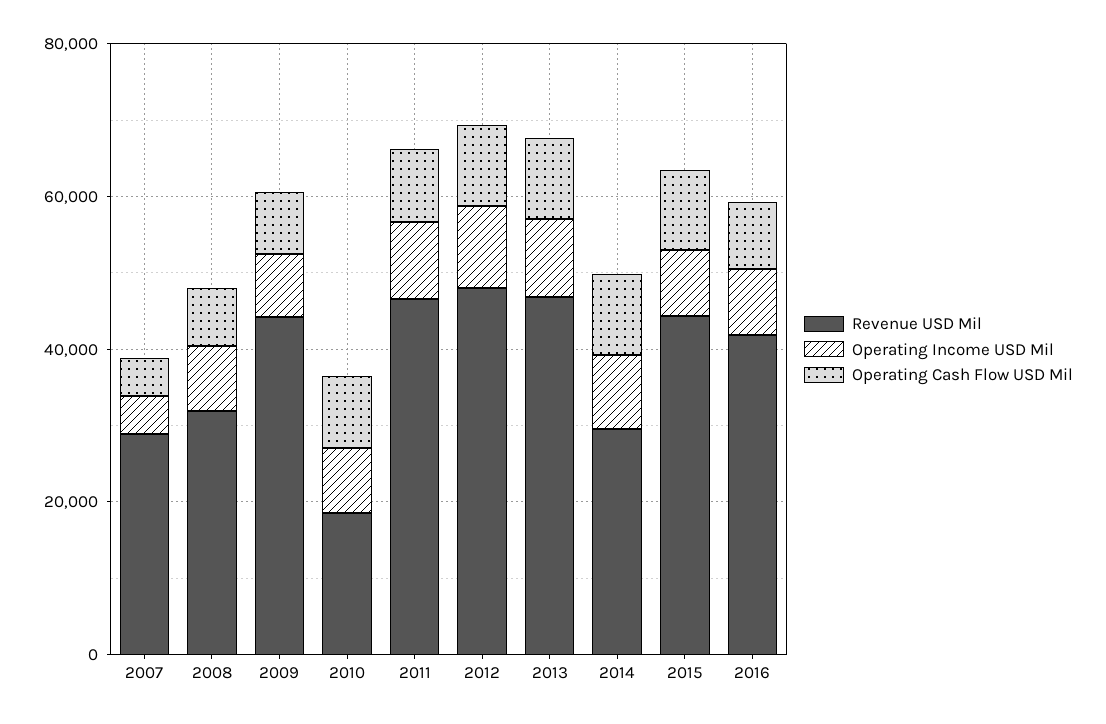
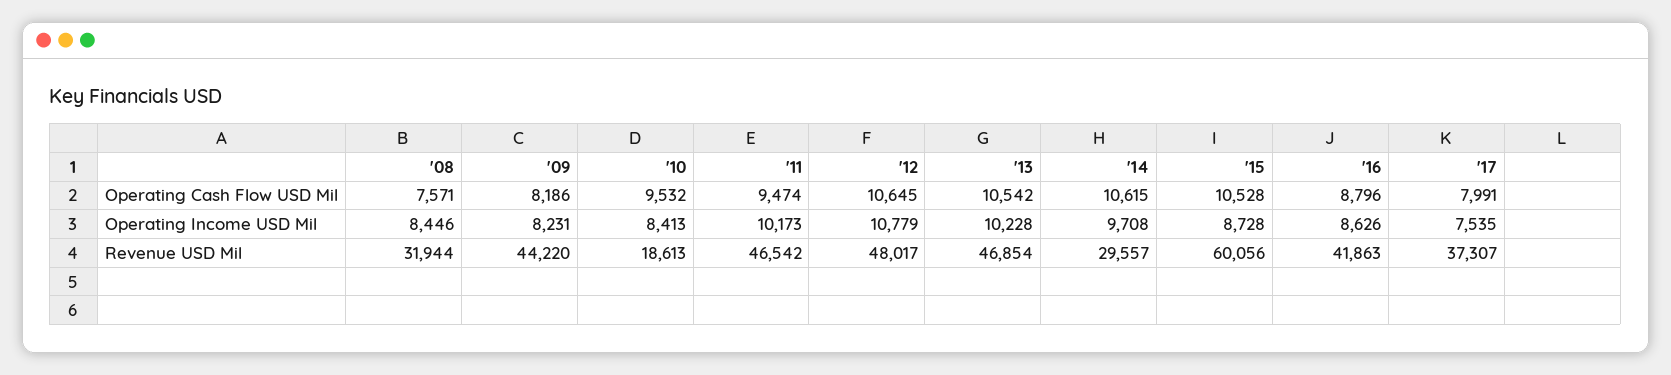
Revenue USD Mil, 2007: 30000 -> none
Operating Income USD Mil, 2007: 5000 -> none
Operating Cash Flow USD Mil, 2007: 5000 -> none
Revenue USD Mil, 2015: 45000 -> 60056
Operating Cash Flow USD Mil, '17: none -> 7991
Operating Income USD Mil, '17: none -> 7535
Revenue USD Mil, '17: none -> 37307

